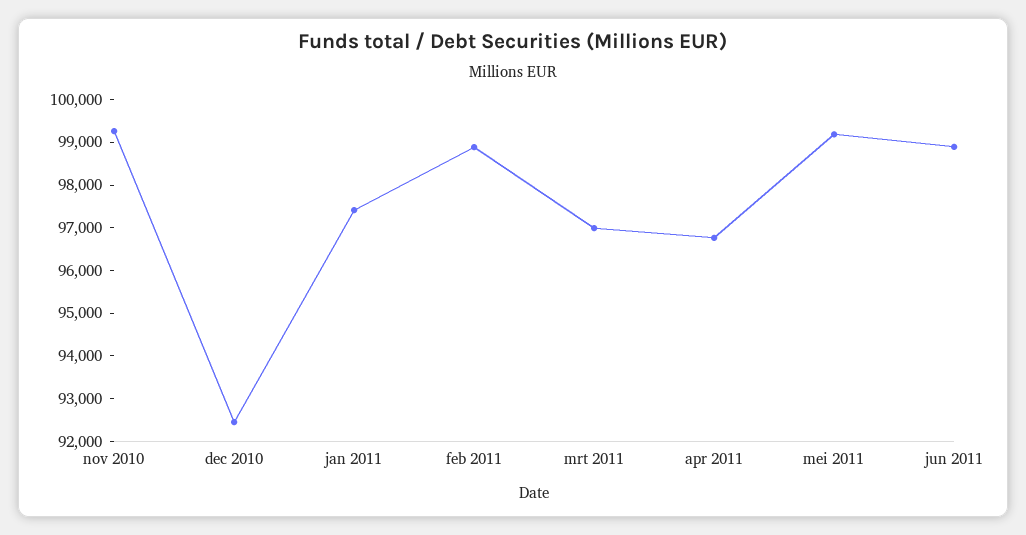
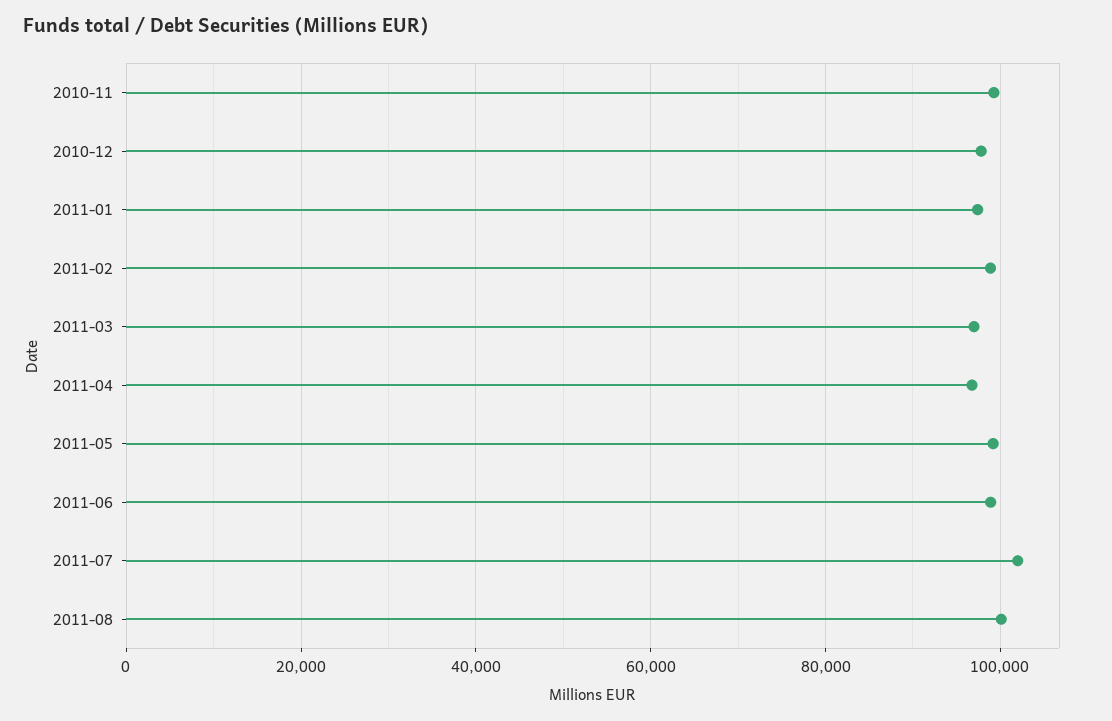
dec 2010: 92400 -> 98000
2011-07: none -> 102000
2011-08: none -> 100000

